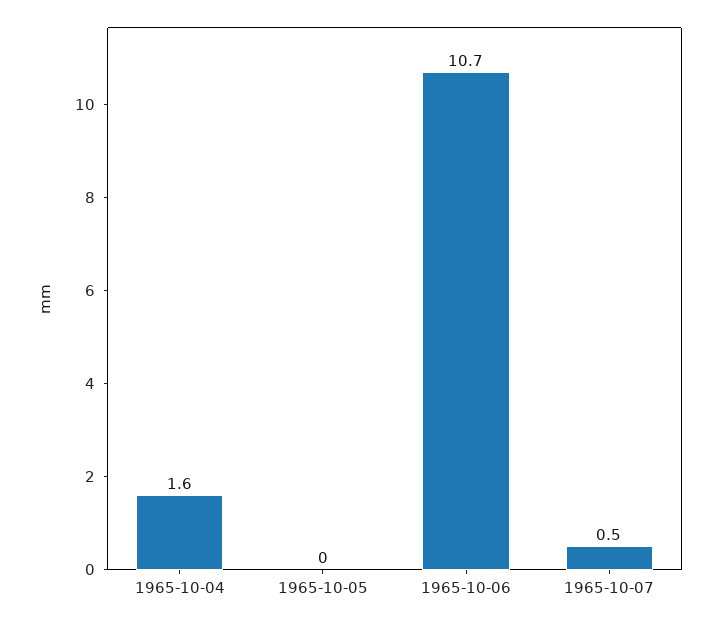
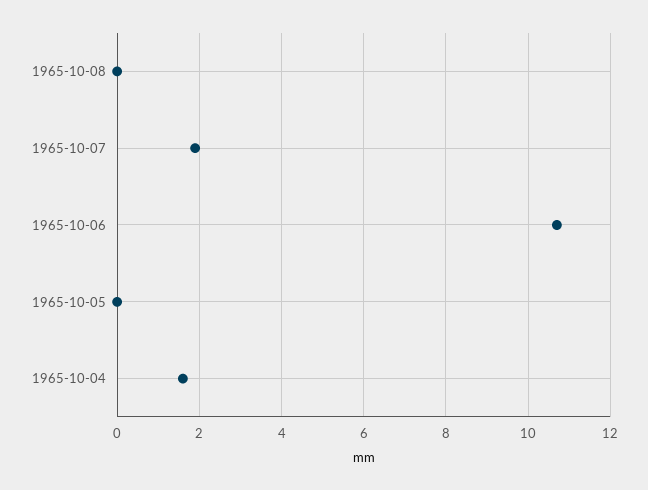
1965-10-07: 0.5 -> 2
1965-10-08: none -> 0

